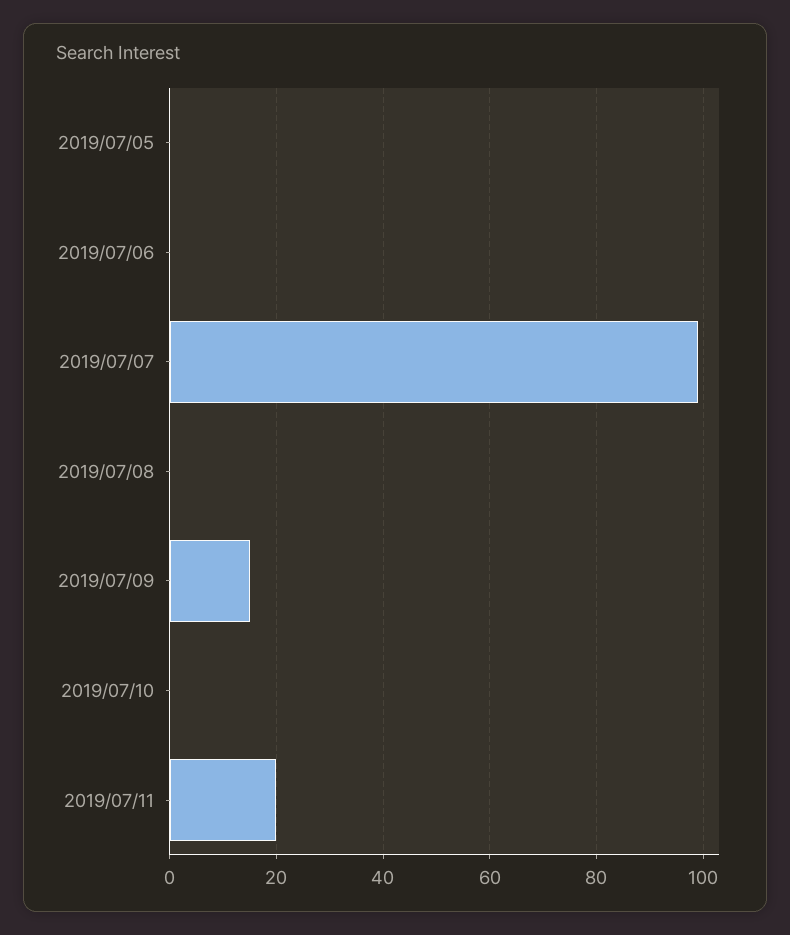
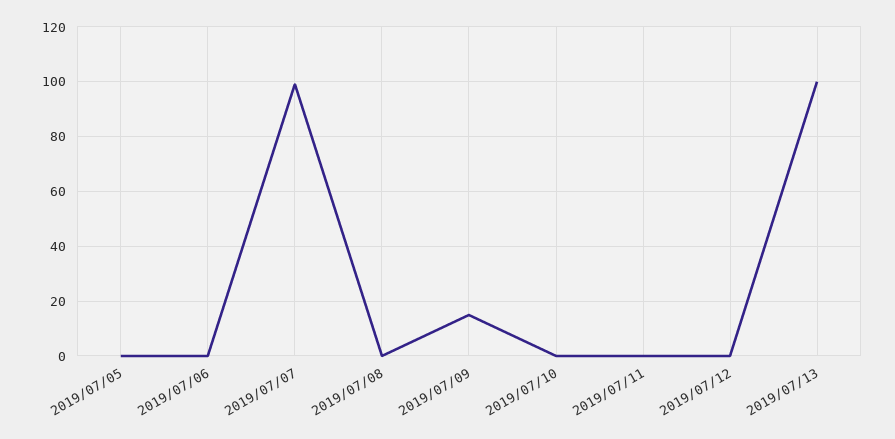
2019/07/11: 20 -> 0
2019/07/12: none -> 0
2019/07/13: none -> 100

